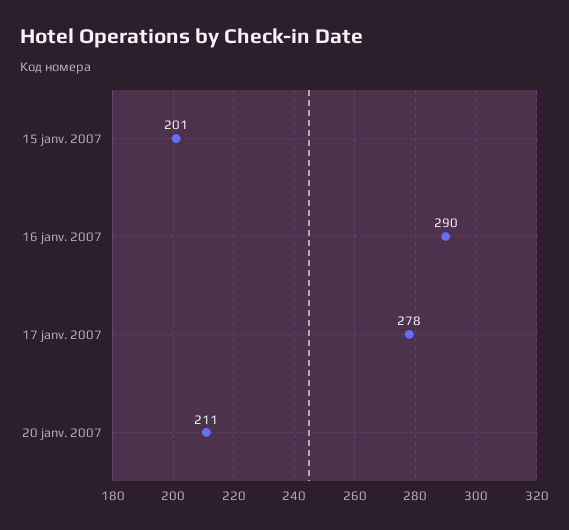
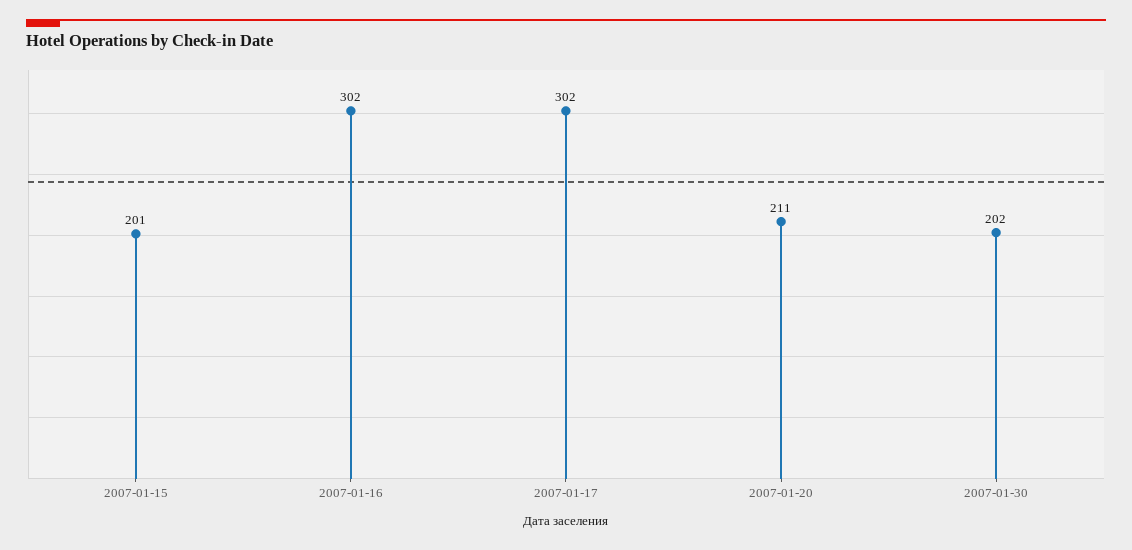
16 janv. 2007: 290 -> 302
17 janv. 2007: 278 -> 302
2007-01-30: none -> 202

